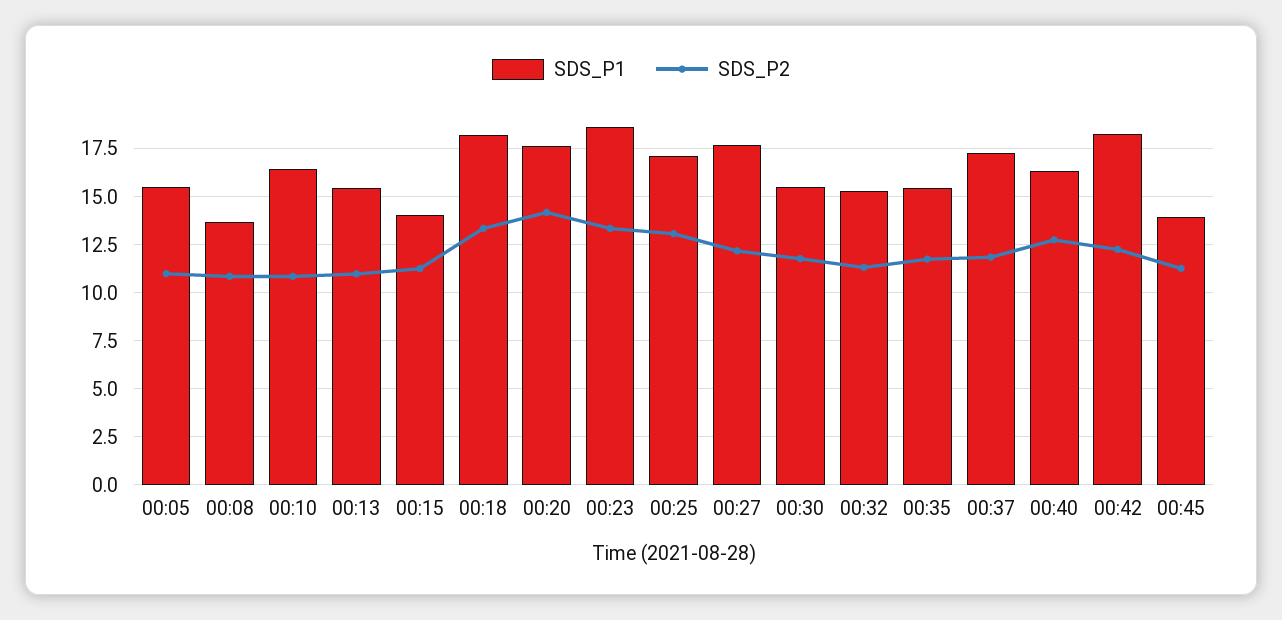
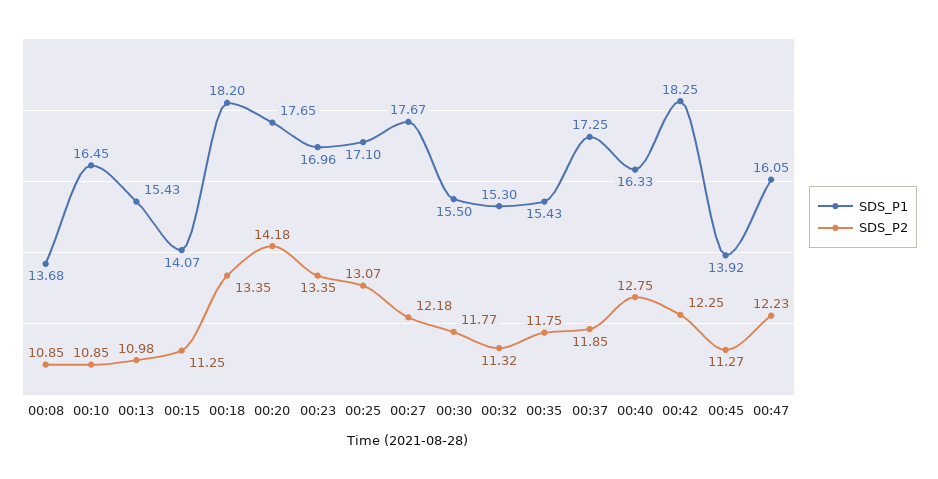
SDS_P1, 00:05: 15.5 -> none
SDS_P2, 00:05: 11 -> none
SDS_P1, 00:23: 18.5 -> 16.96
SDS_P1, 00:47: none -> 16.05
SDS_P2, 00:47: none -> 12.23

